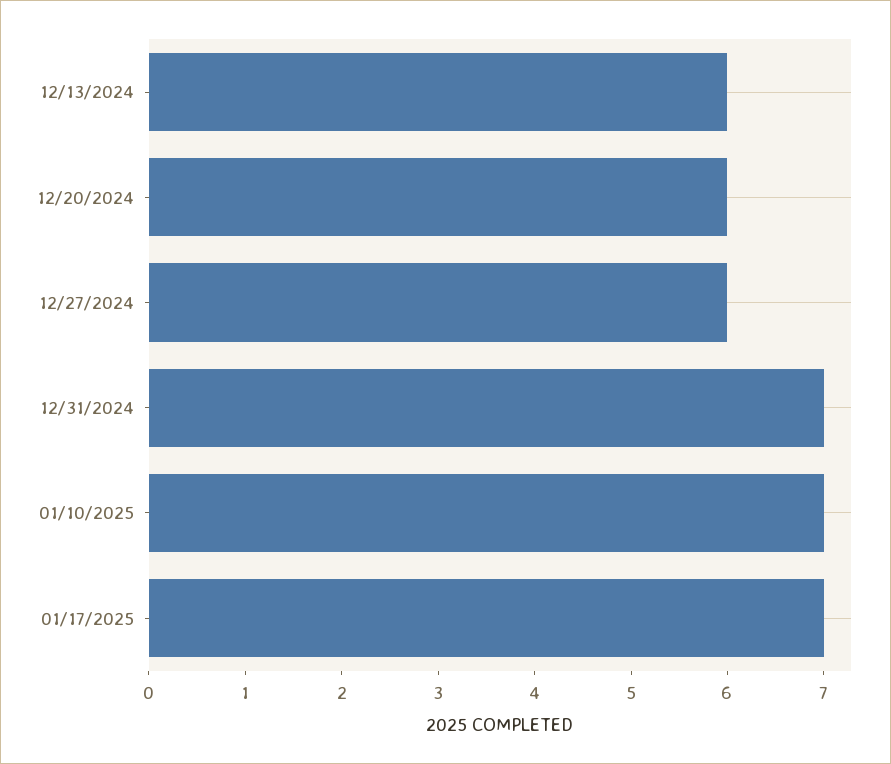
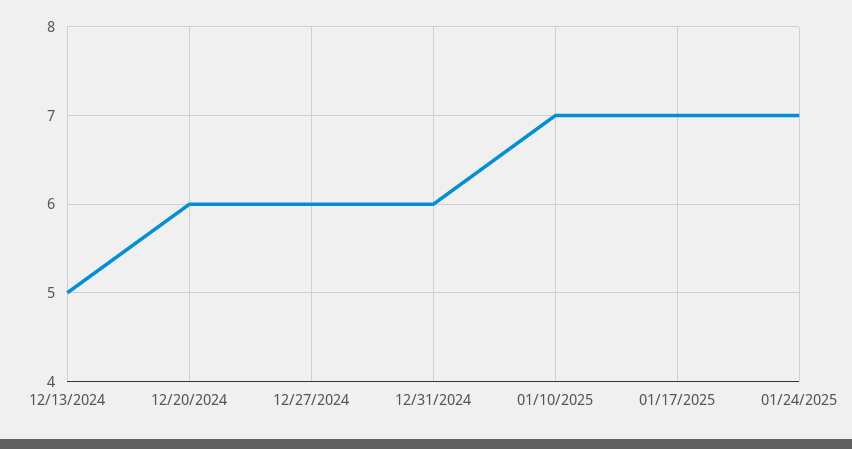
12/13/2024: 6 -> 5
12/31/2024: 7 -> 6
01/24/2025: none -> 7

